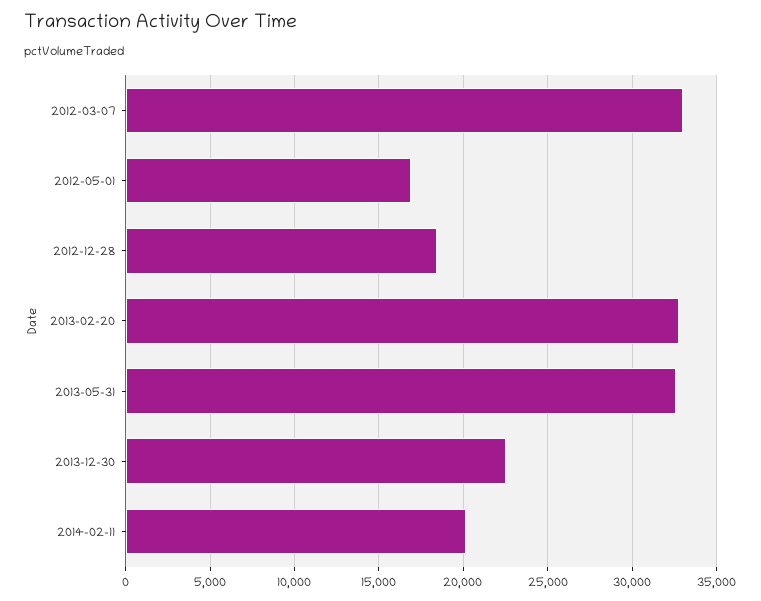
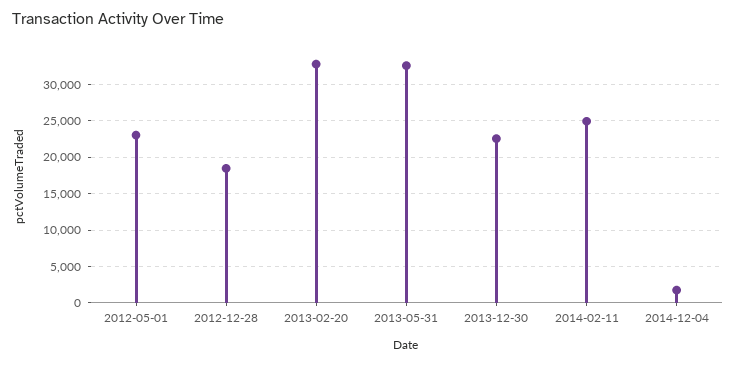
2012-03-07: 33000 -> none
2012-05-01: 17000 -> 23000
2014-02-11: 20000 -> 25000
2014-12-04: none -> 2000

